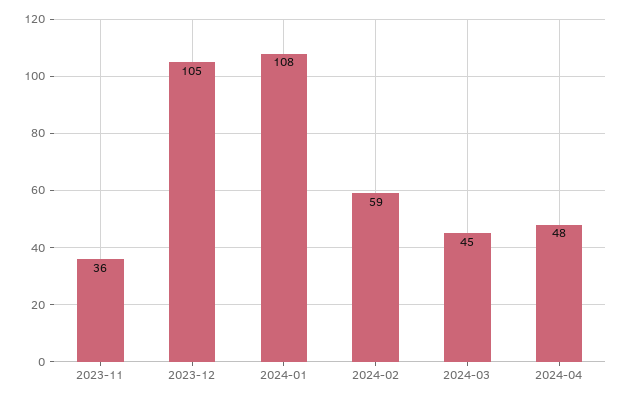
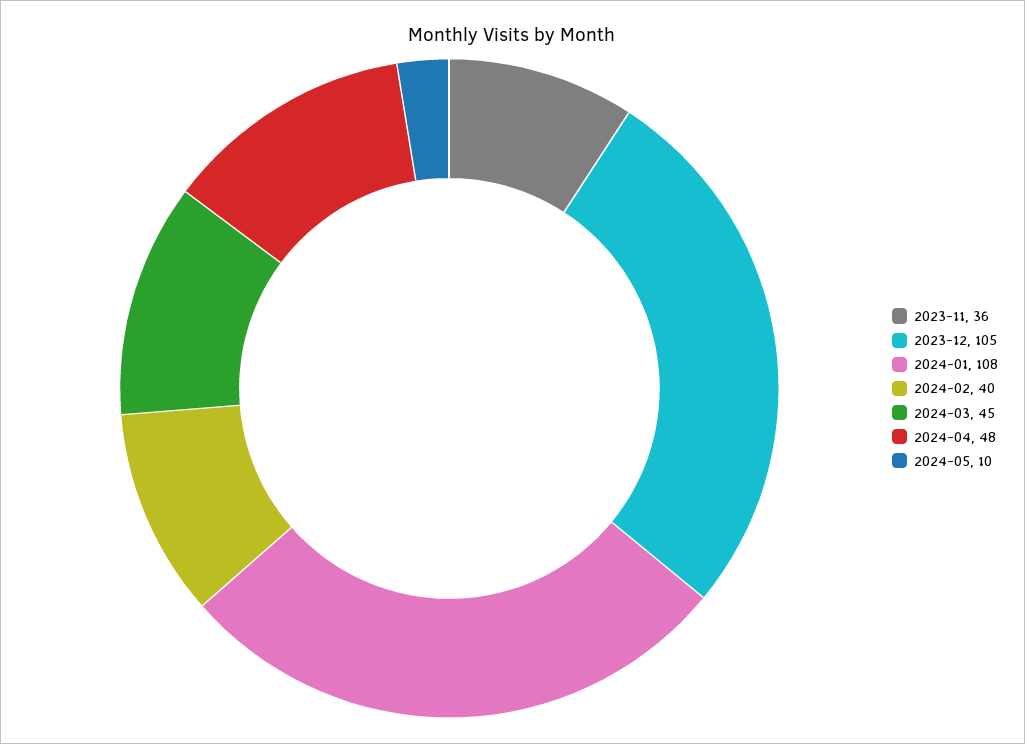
2024-02: 59 -> 40
2024-05: none -> 10

